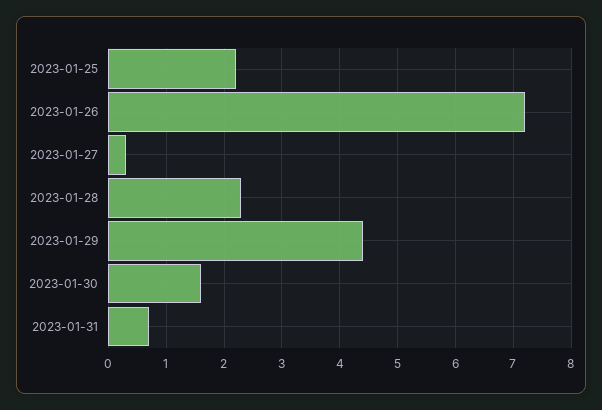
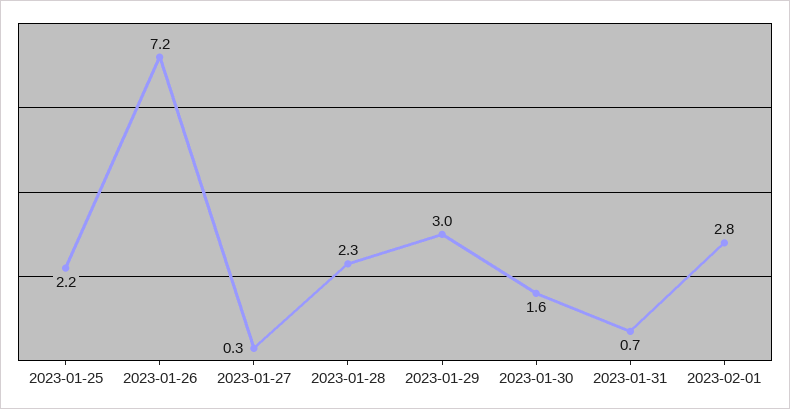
2023-01-29: 4.5 -> 3
2023-02-01: none -> 2.8

